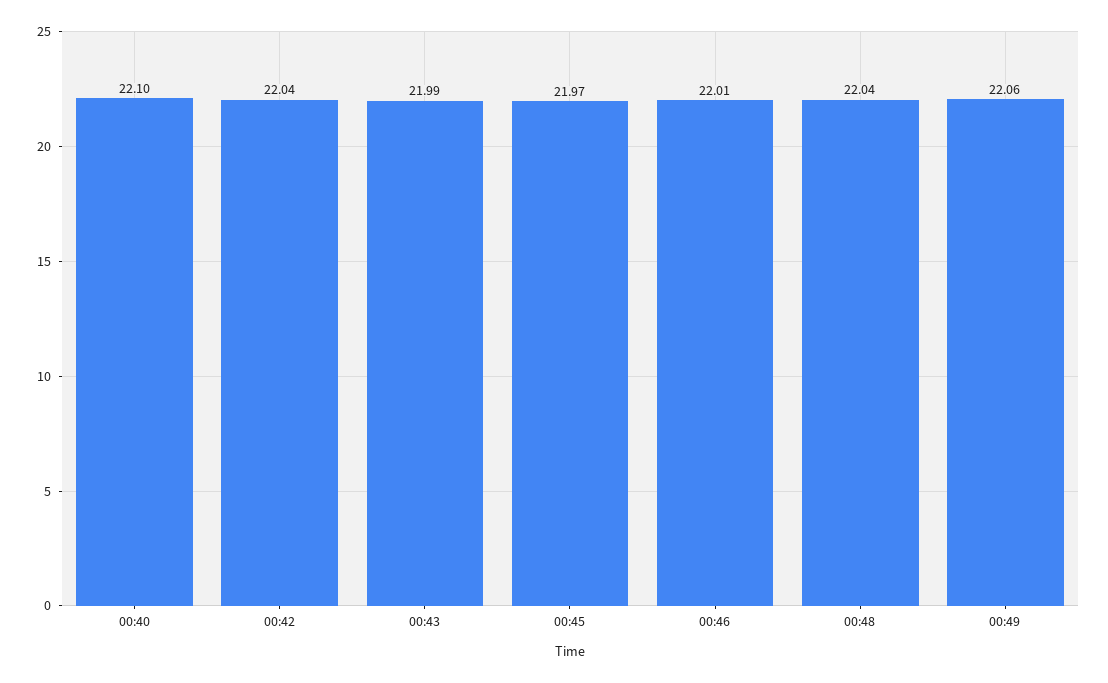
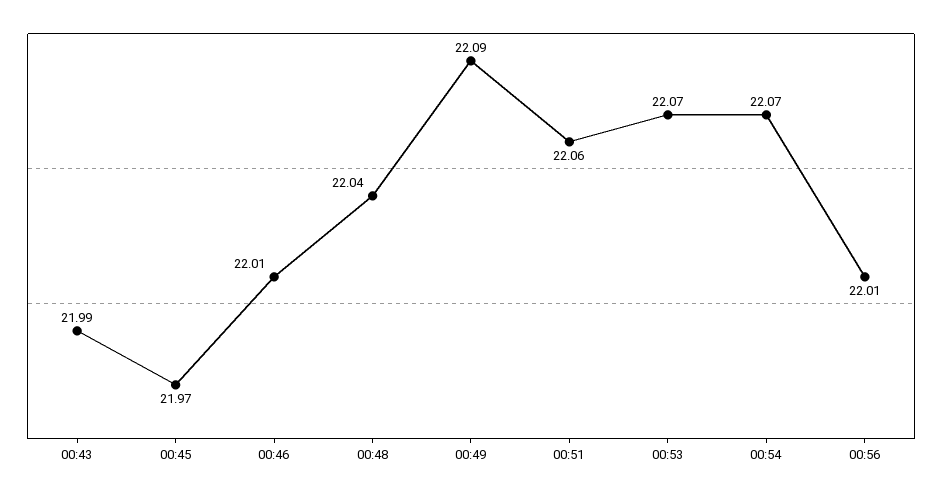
00:40: 22.1 -> none
00:42: 22.04 -> none
00:49: 22.06 -> 22.09
00:51: none -> 22.06
00:53: none -> 22.07
00:54: none -> 22.07
00:56: none -> 22.01

